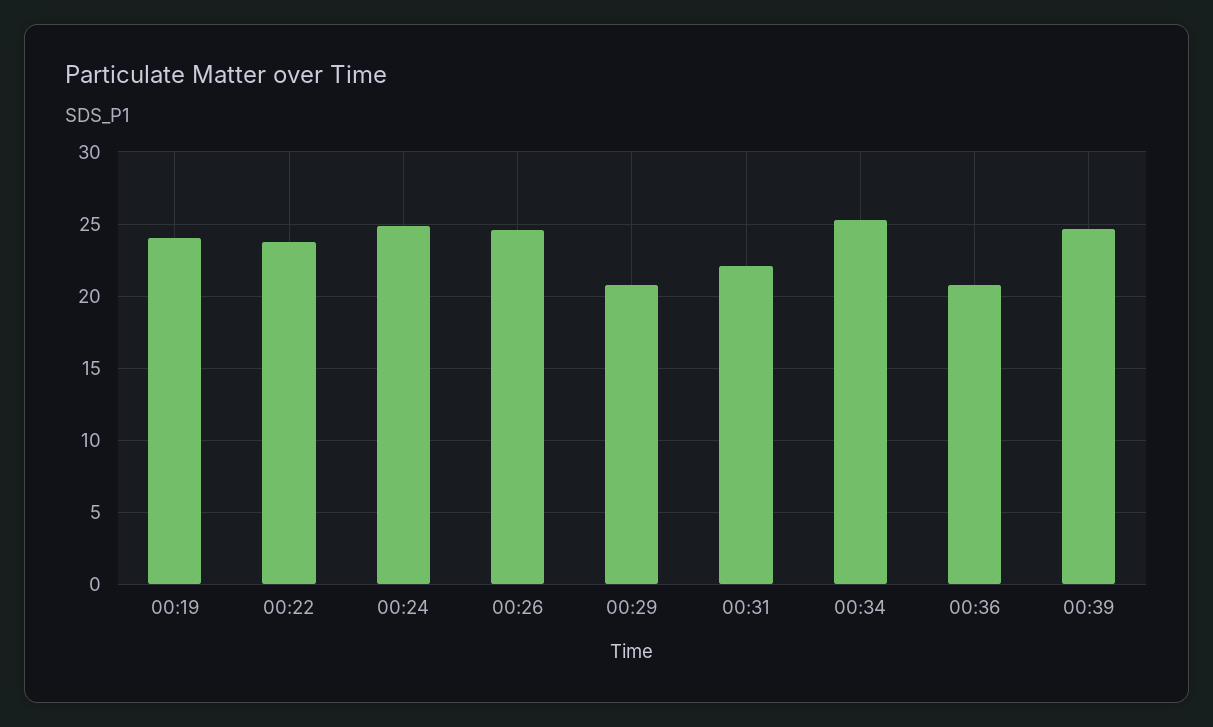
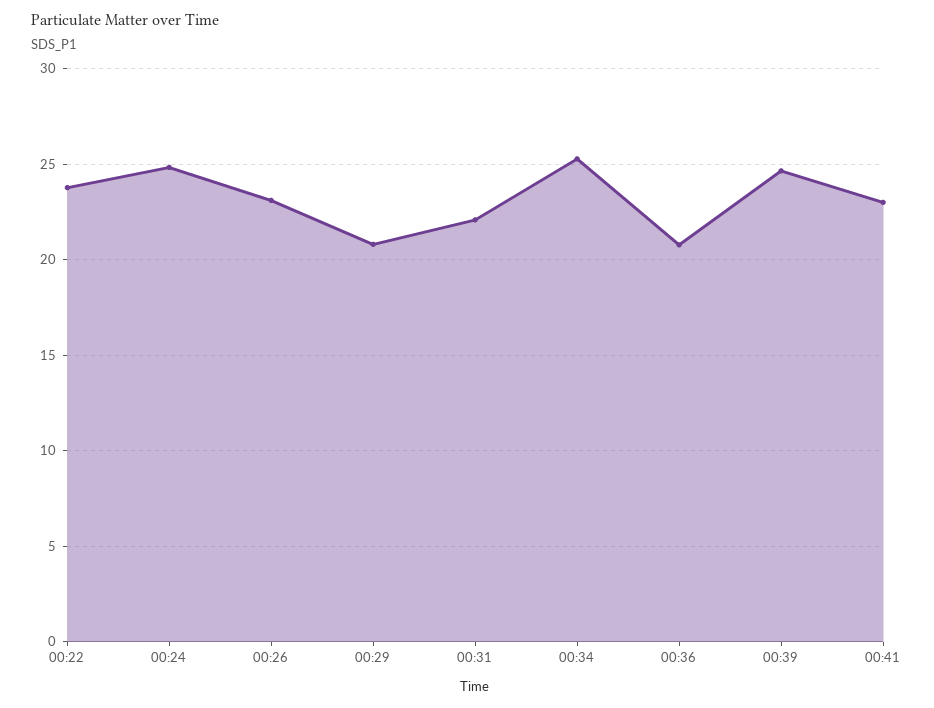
00:19: 24 -> none
00:26: 24.5 -> 23
00:41: none -> 23

